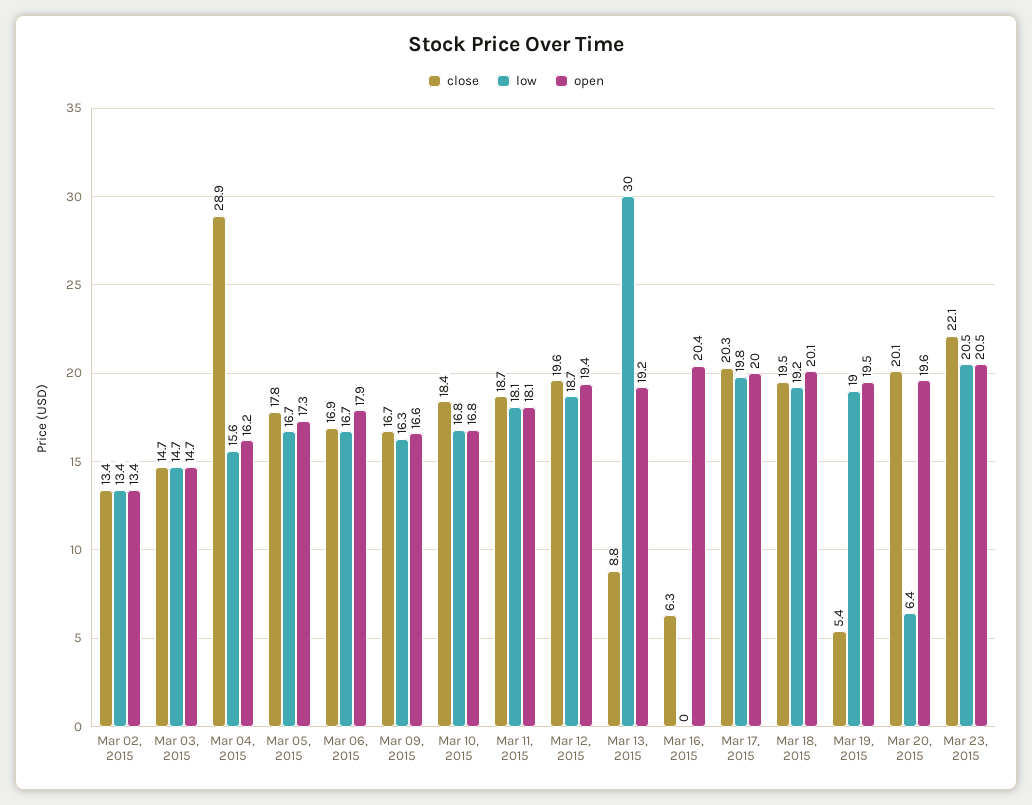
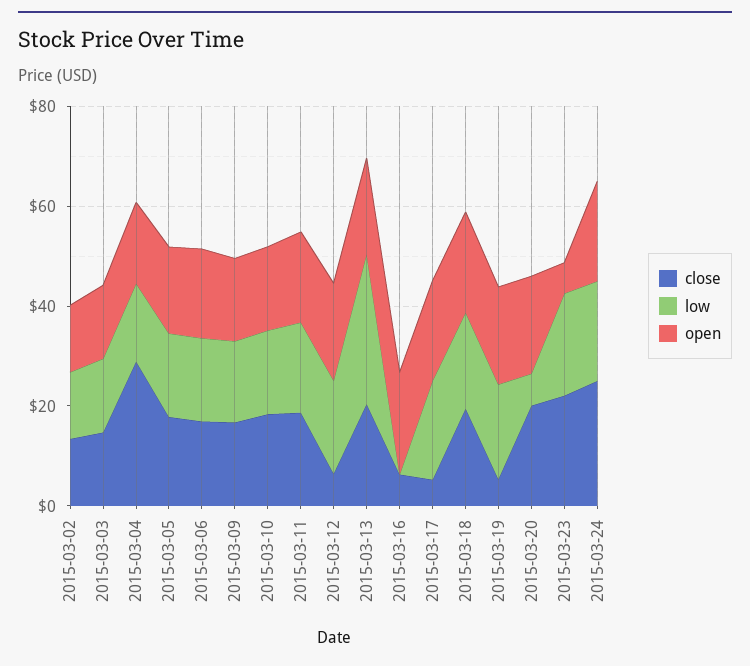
close, Mar 12, 2015: 19.6 -> 5
close, Mar 13, 2015: 8.8 -> 20
close, Mar 17, 2015: 20.3 -> 5
open, Mar 23, 2015: 20.5 -> 5
close, 2015-03-24: none -> 25
low, 2015-03-24: none -> 20
open, 2015-03-24: none -> 20

